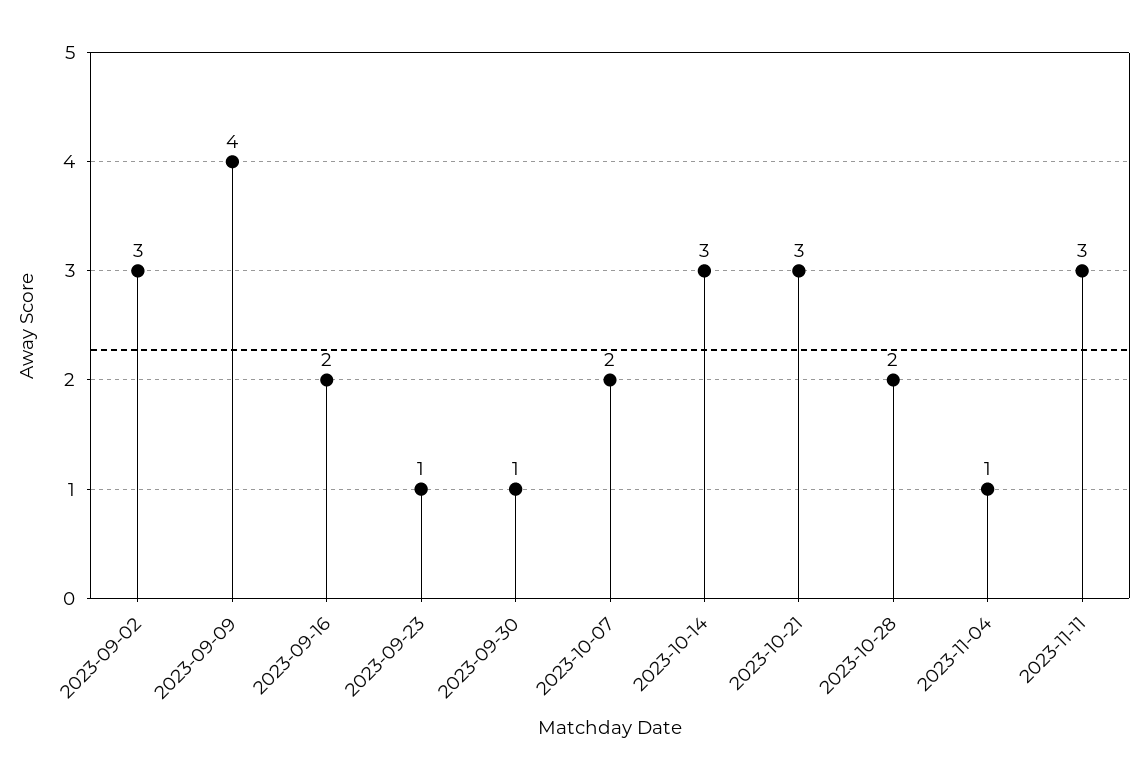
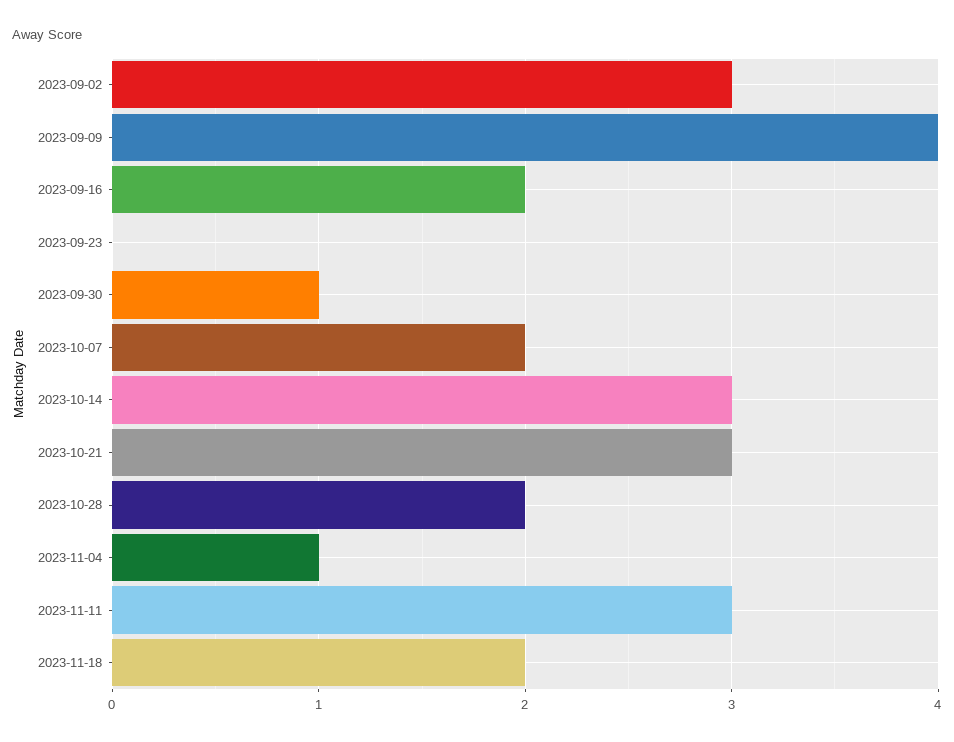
2023-09-23: 1 -> 0
2023-11-18: none -> 2

